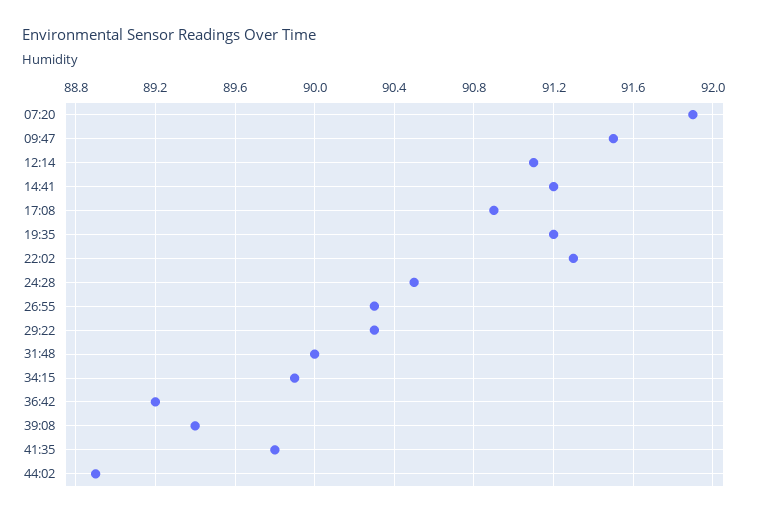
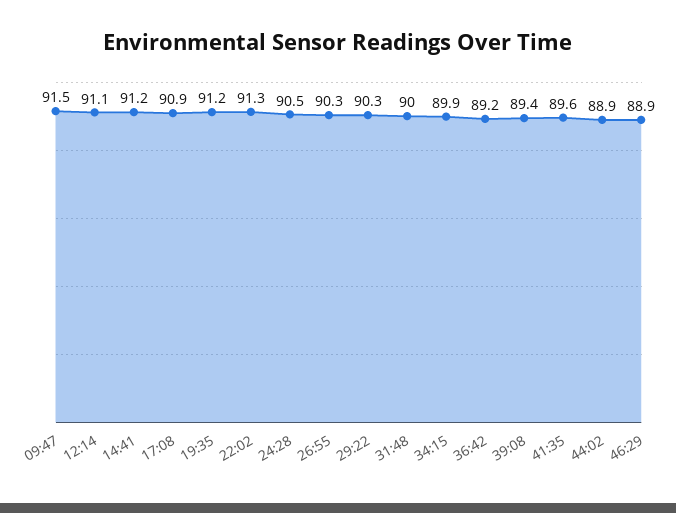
07:20: 91.9 -> none
41:35: 89.8 -> 89.6
46:29: none -> 88.9

